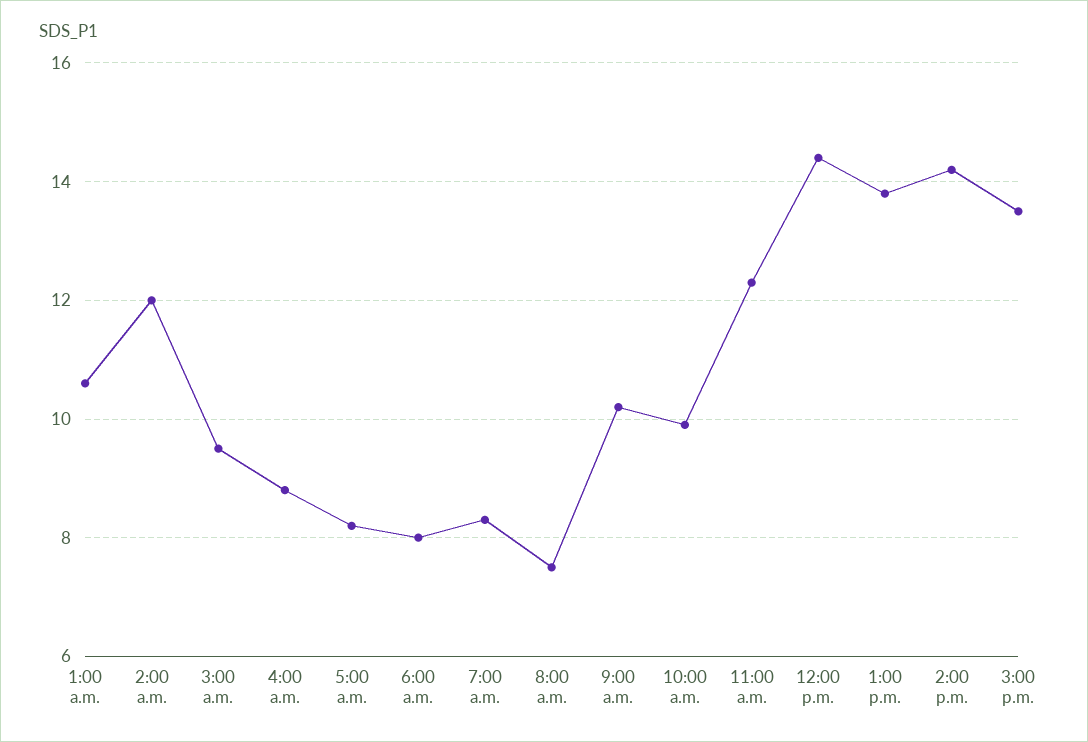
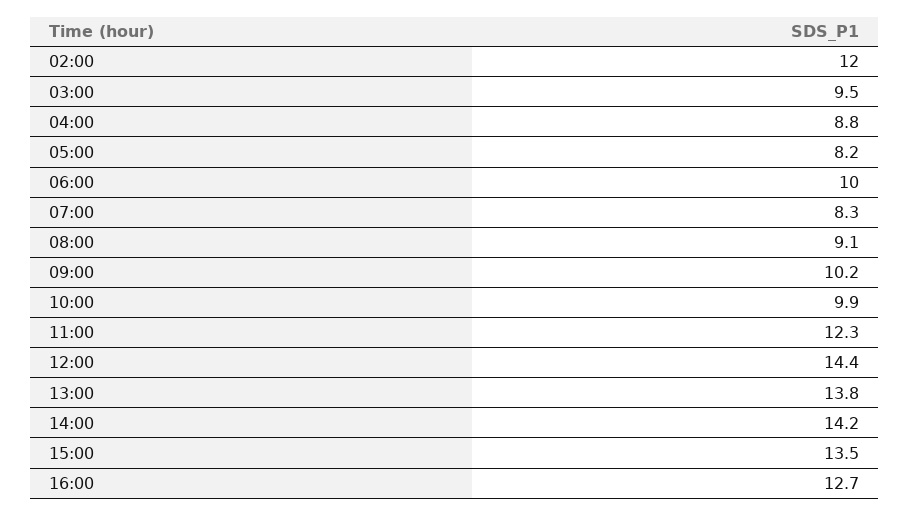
1:00 a.m.: 10.5 -> none
6:00 a.m.: 8 -> 10
8:00 a.m.: 7.5 -> 9.1
16:00: none -> 12.7

